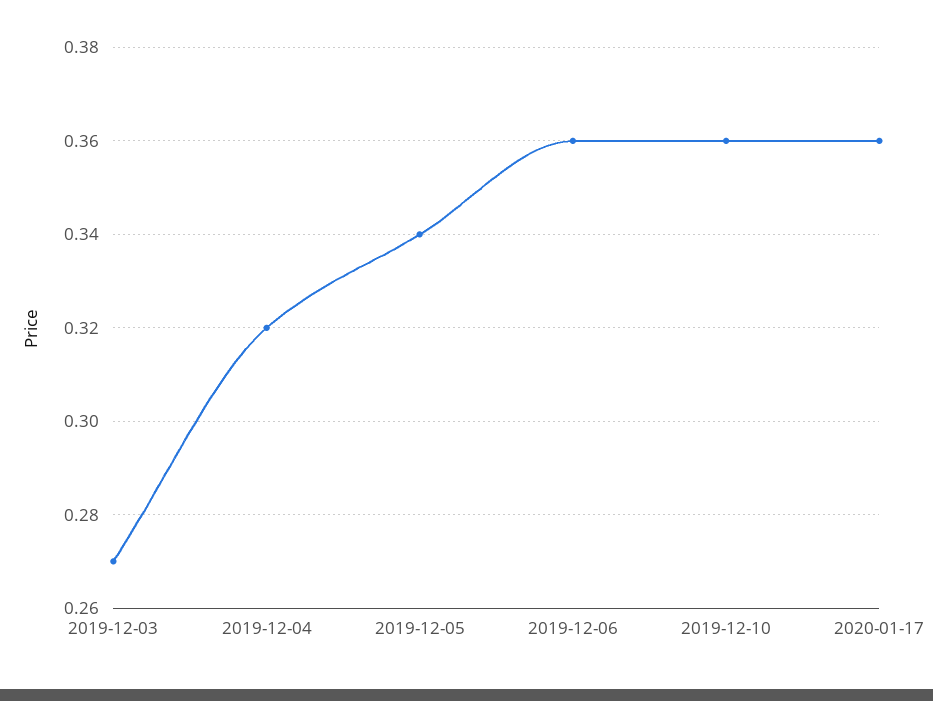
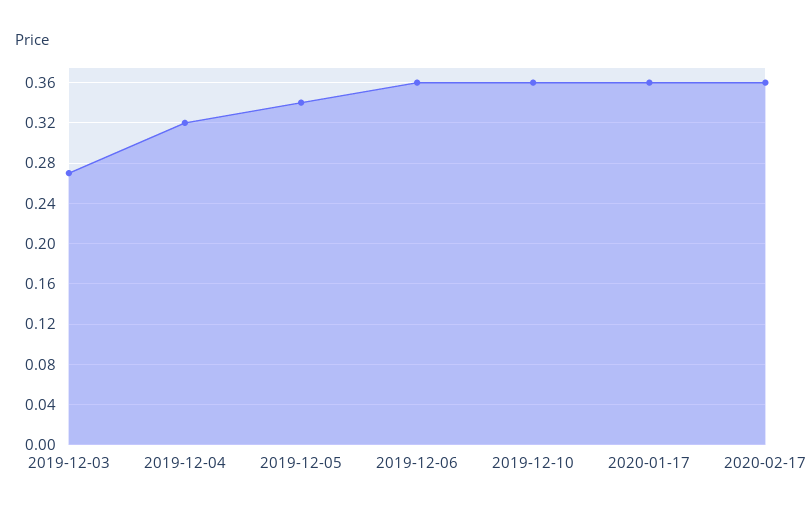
2020-02-17: none -> 0.36

